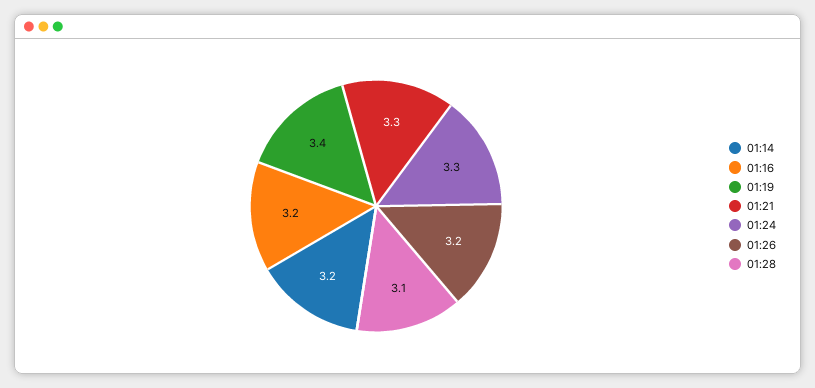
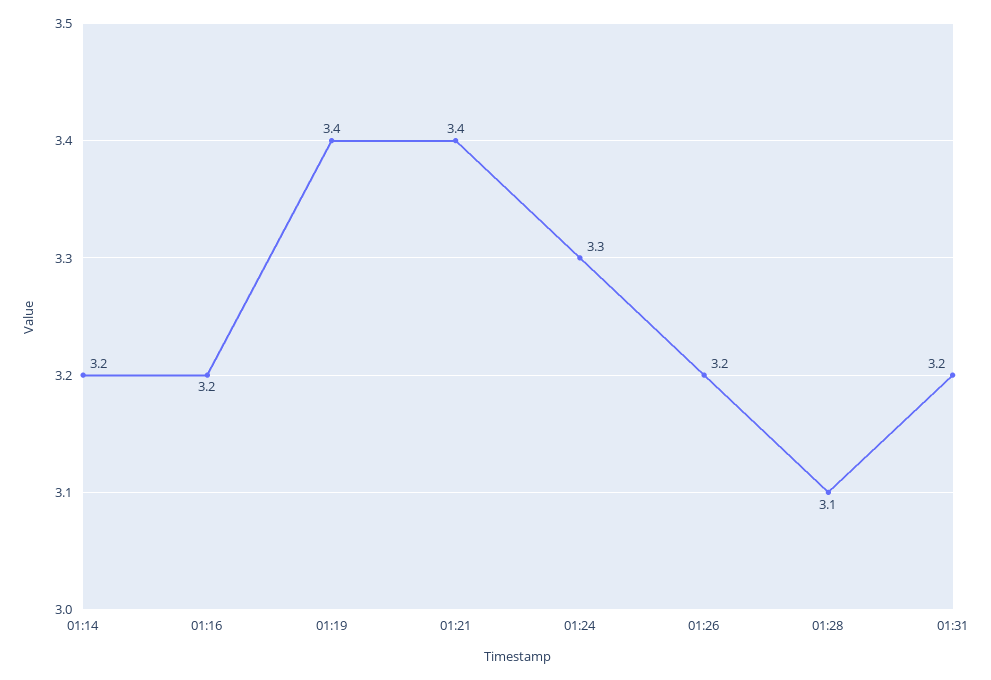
01:21: 3.3 -> 3.4
01:31: none -> 3.2

